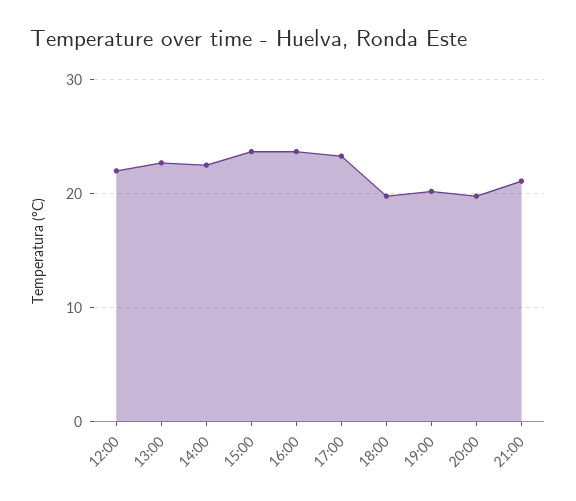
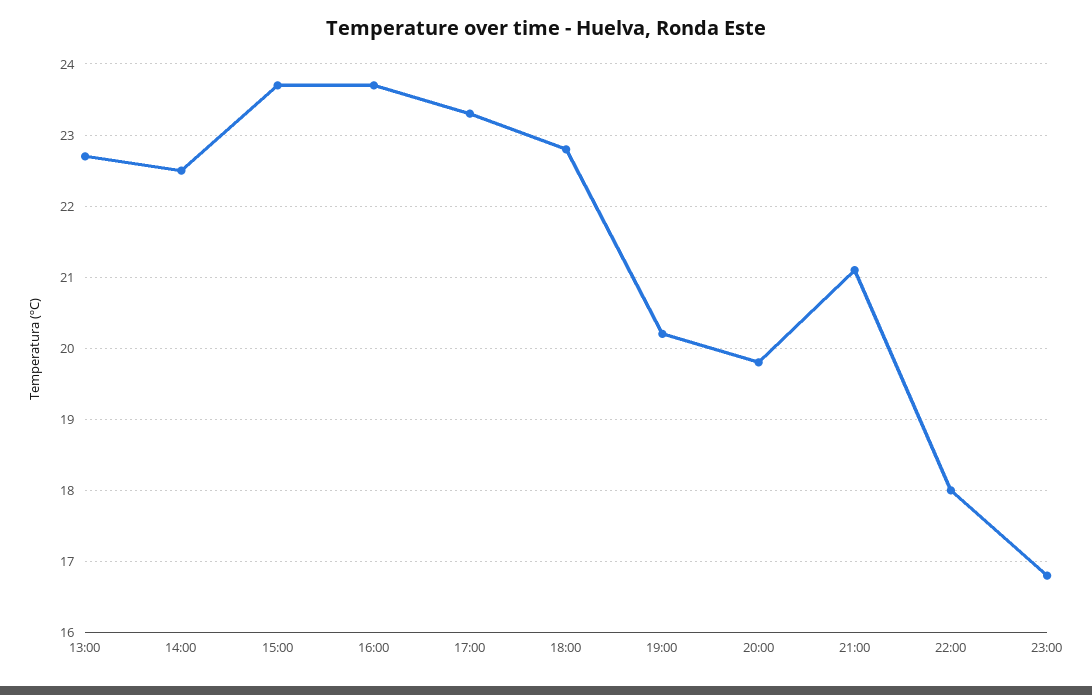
12:00: 22 -> none
18:00: 20 -> 22.8
22:00: none -> 18
23:00: none -> 16.8

